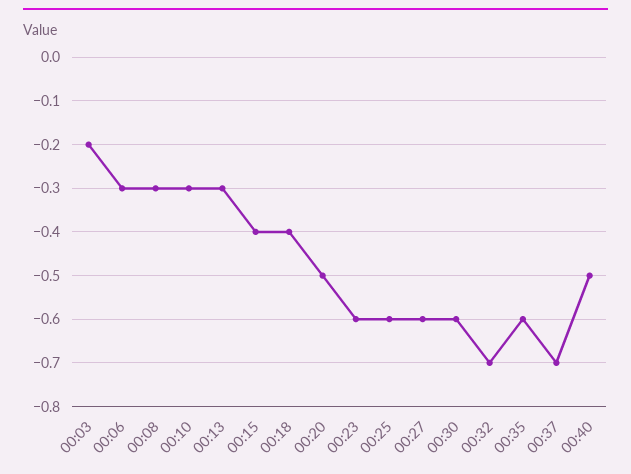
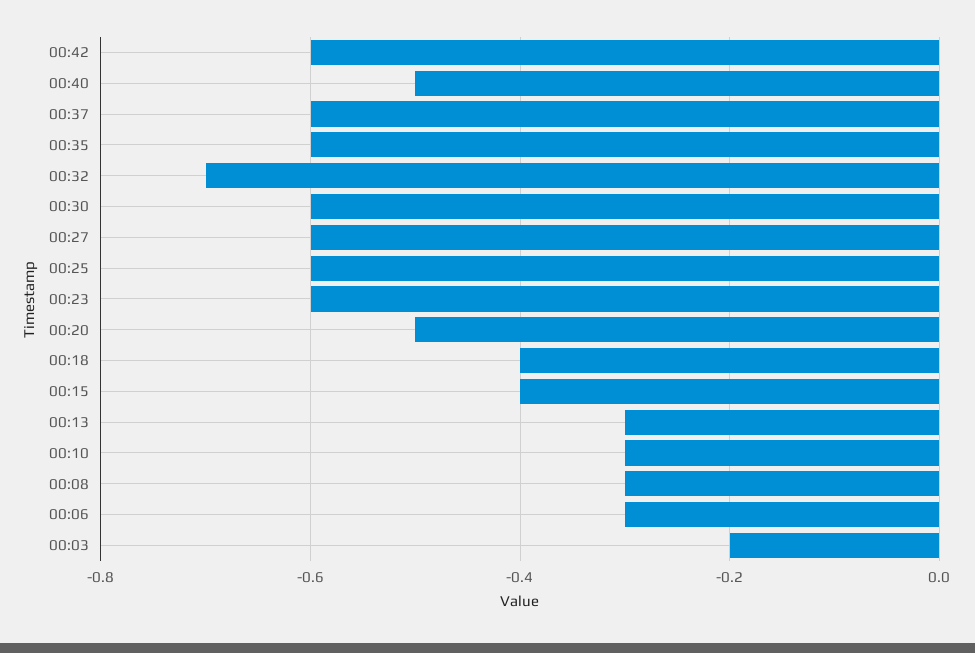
00:37: -0.7 -> -0.6
00:42: none -> -0.6

